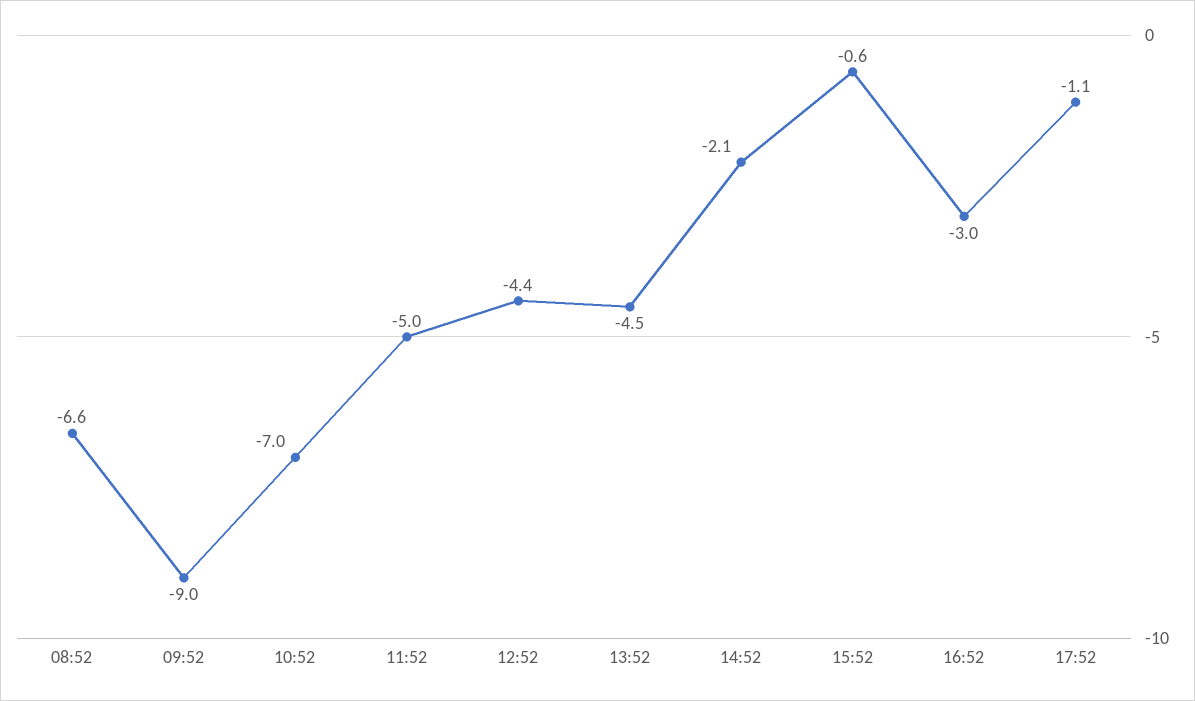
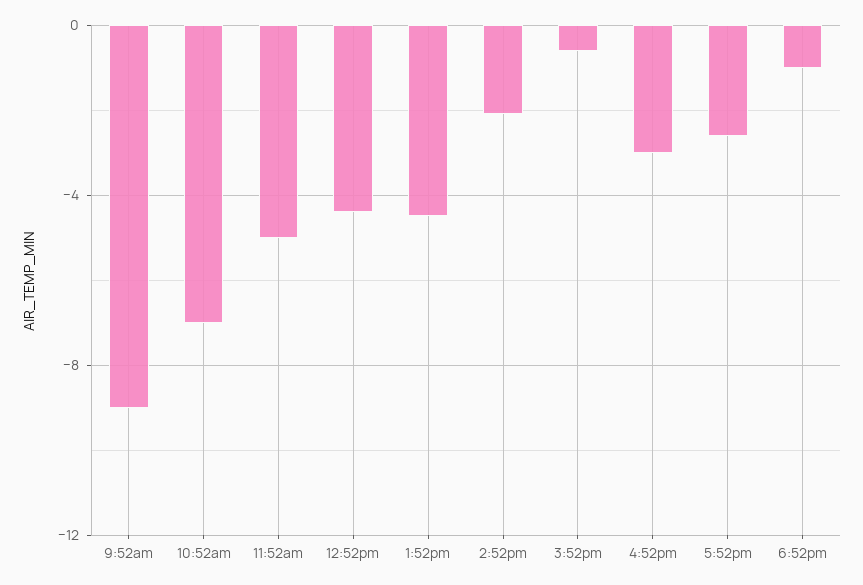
08:52: -6.6 -> none
17:52: -1.1 -> -2.5
6:52pm: none -> -1

